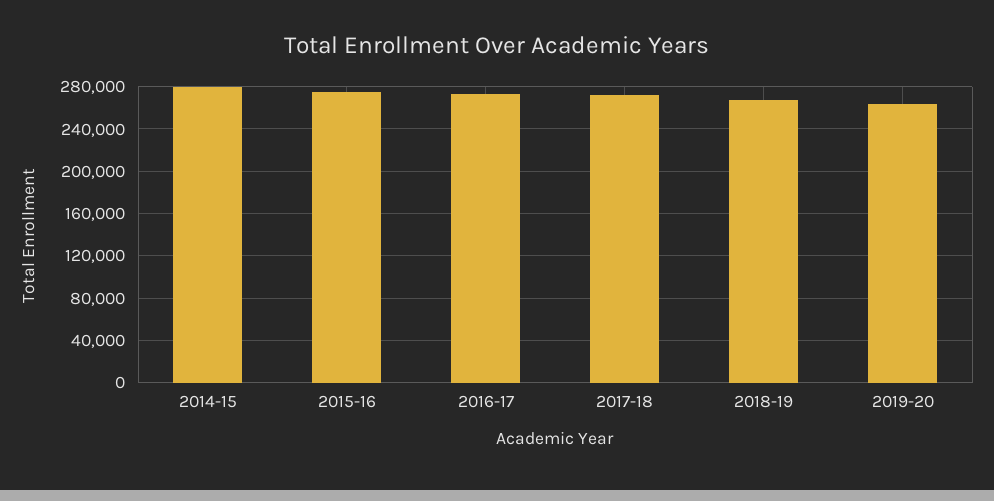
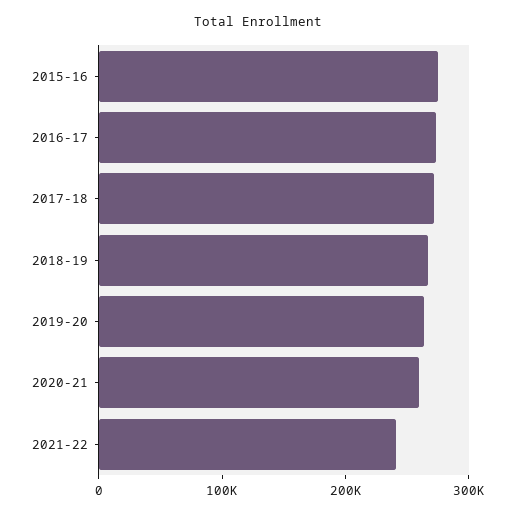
2014-15: 280000 -> none
2020-21: none -> 260000
2021-22: none -> 240000

